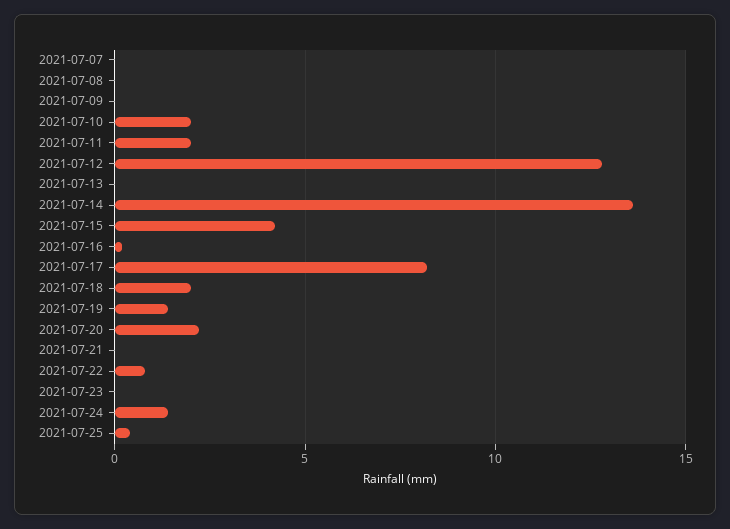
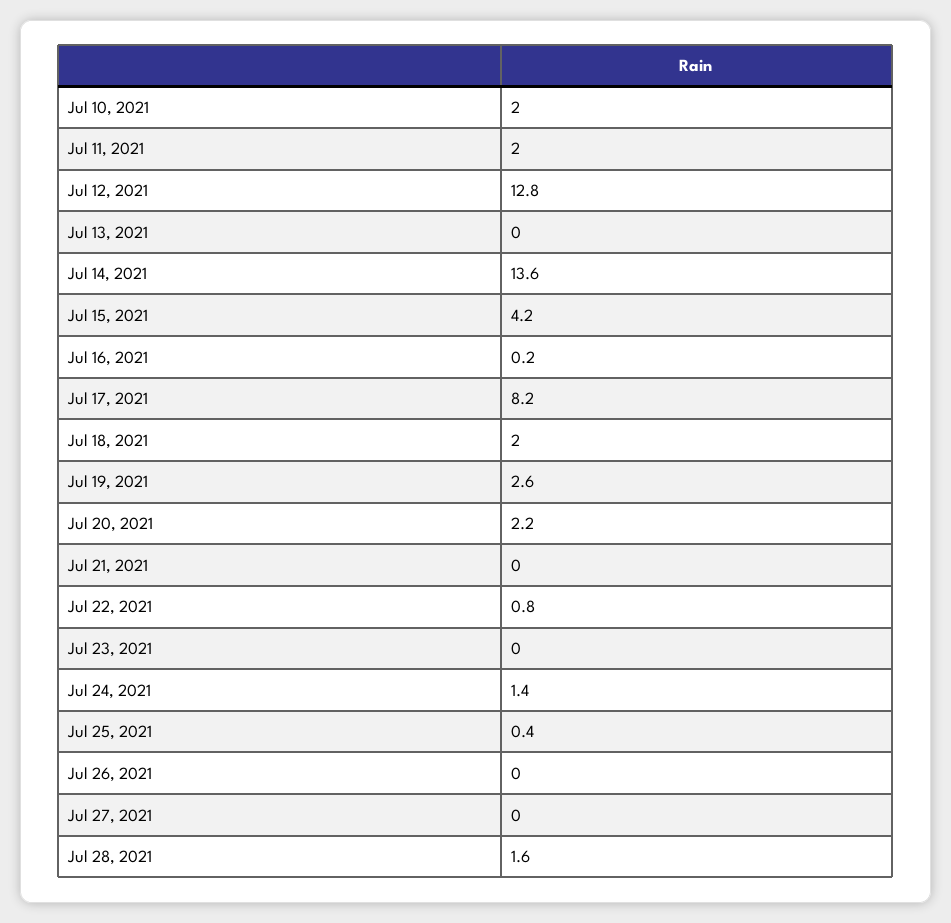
2021-07-07: 0 -> none
2021-07-08: 0 -> none
2021-07-09: 0 -> none
2021-07-19: 1.5 -> 2.6
Jul 26, 2021: none -> 0
Jul 27, 2021: none -> 0
Jul 28, 2021: none -> 1.6

